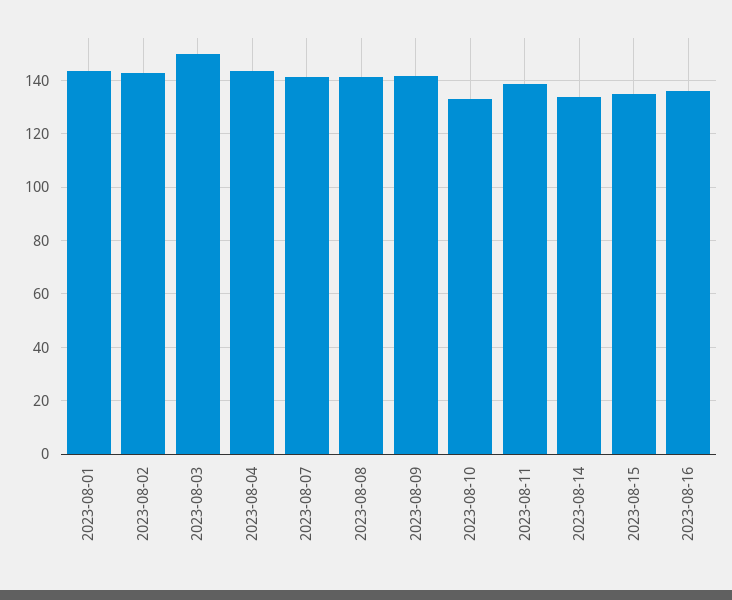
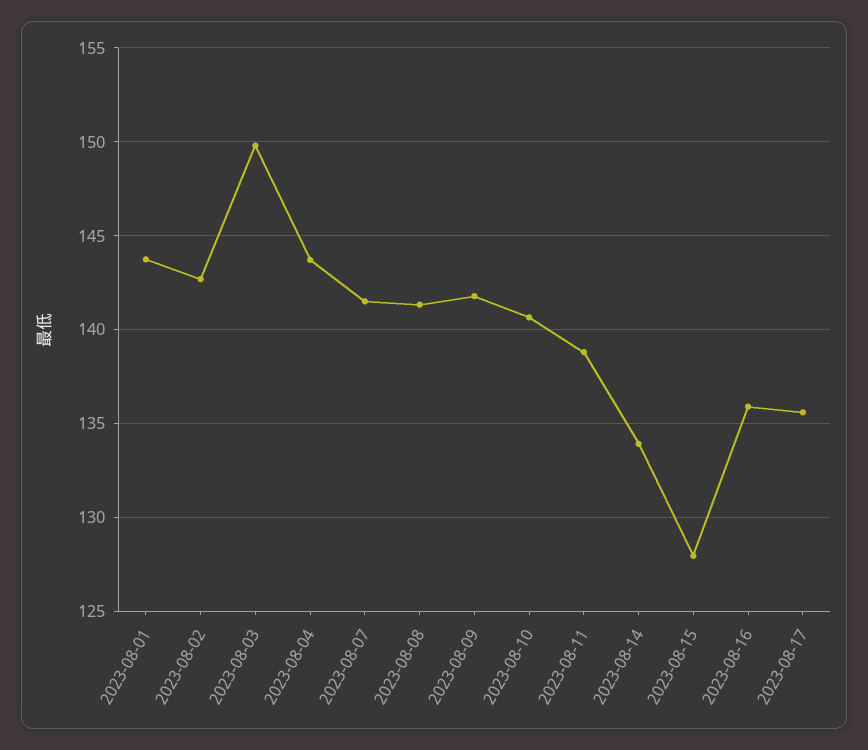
2023-08-10: 132.5 -> 140.5
2023-08-15: 135 -> 128
2023-08-17: none -> 135.5

